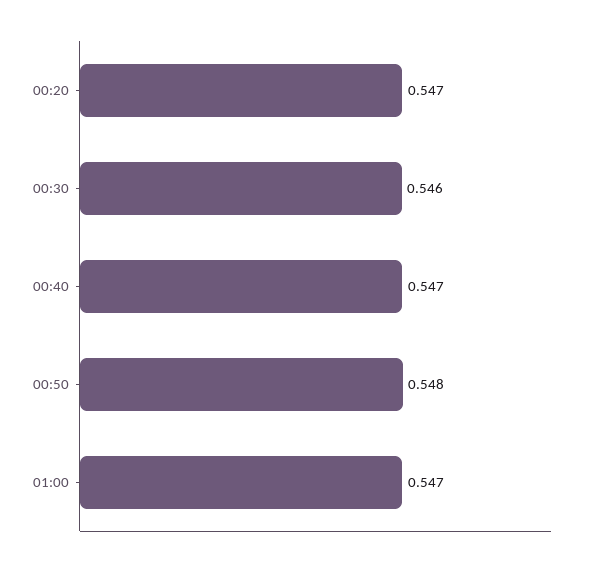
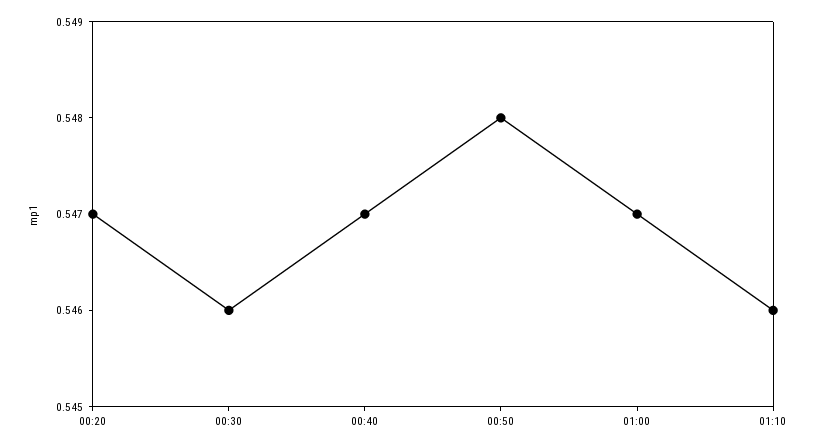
01:10: none -> 0.546

